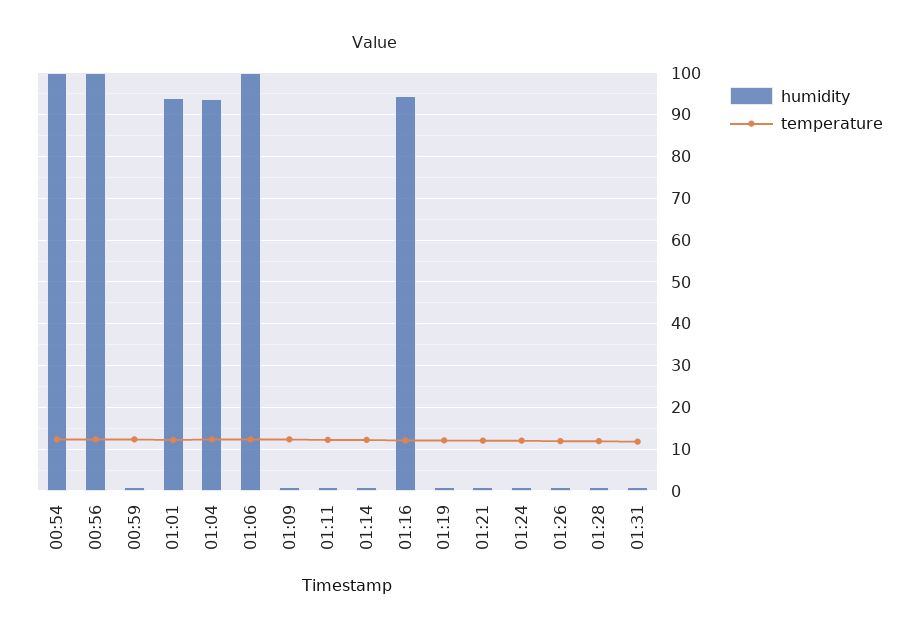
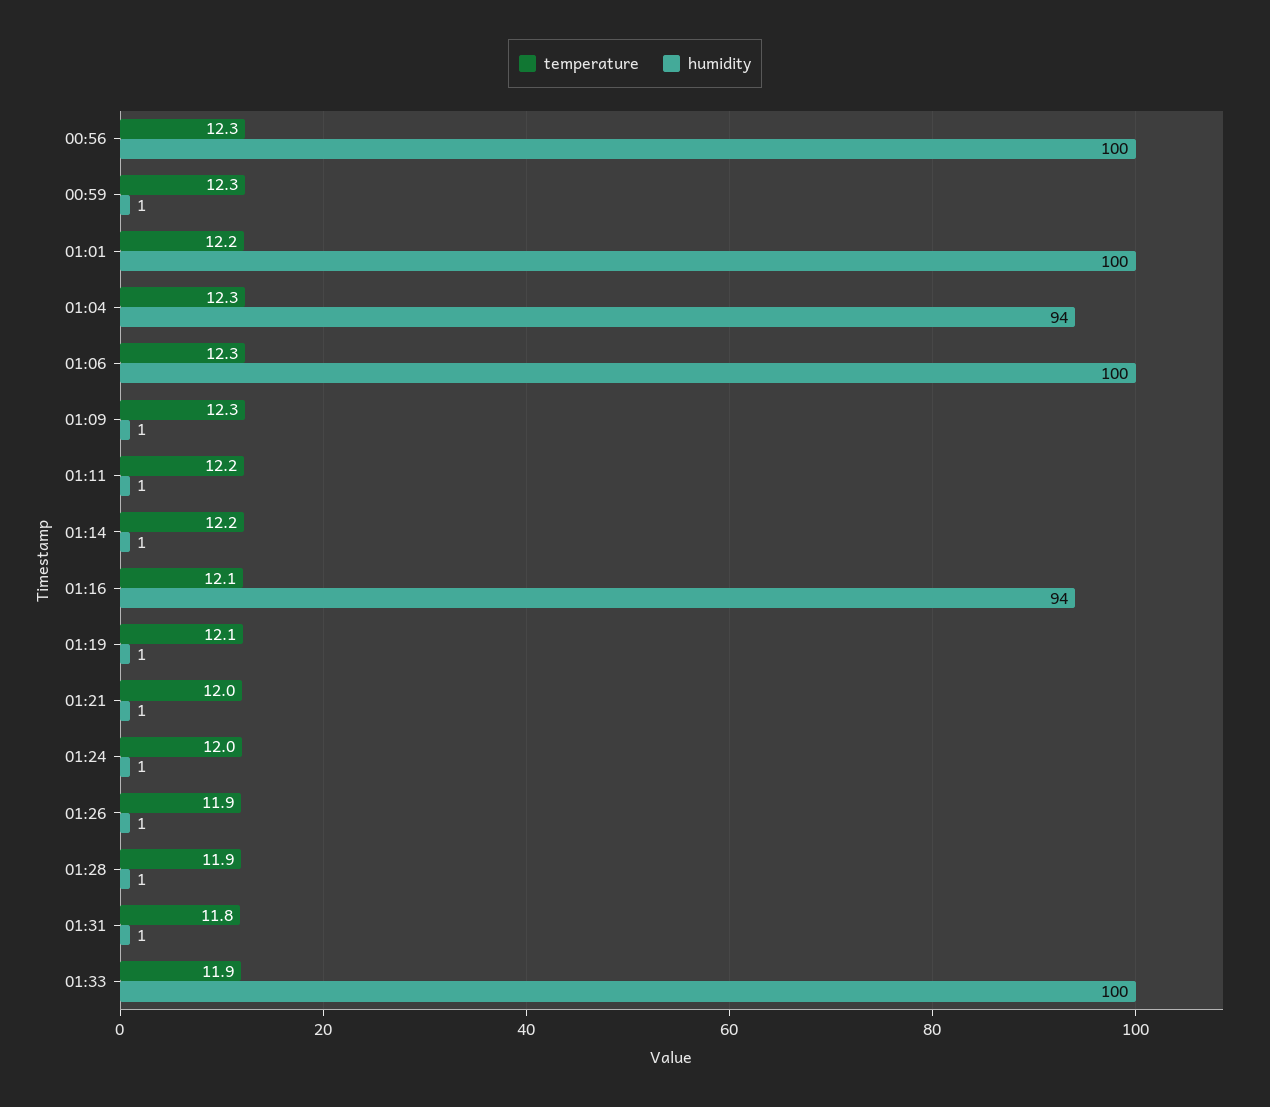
humidity, 00:54: 100 -> none
temperature, 00:54: 12 -> none
humidity, 01:01: 94 -> 100
temperature, 01:33: none -> 11.9
humidity, 01:33: none -> 100

